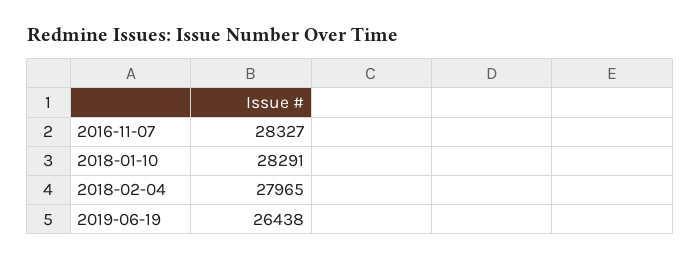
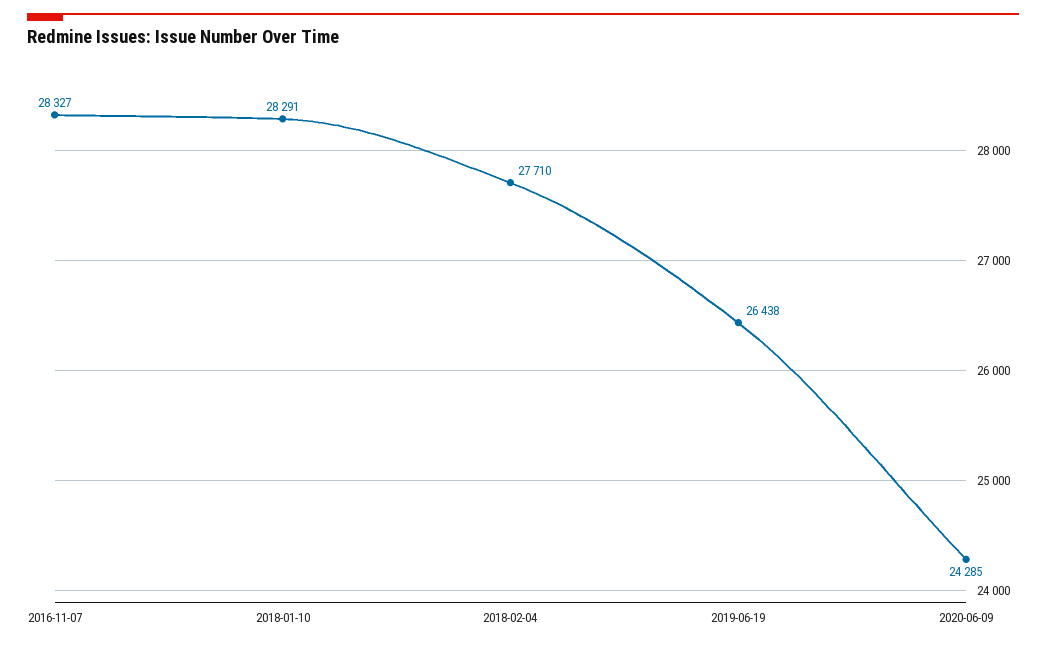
2018-02-04: 27965 -> 27710
2020-06-09: none -> 24285

